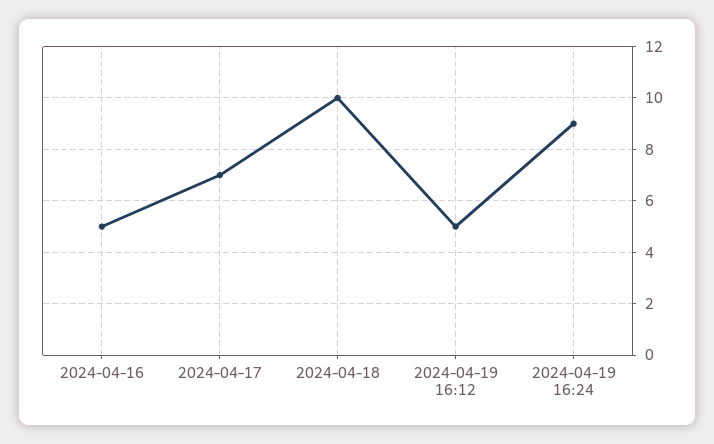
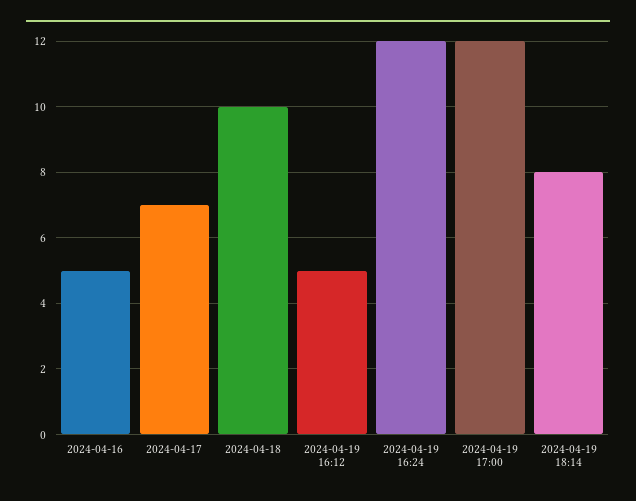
2024-04-19 16:24: 9 -> 12
2024-04-19 17:00: none -> 12
2024-04-19 18:14: none -> 8

